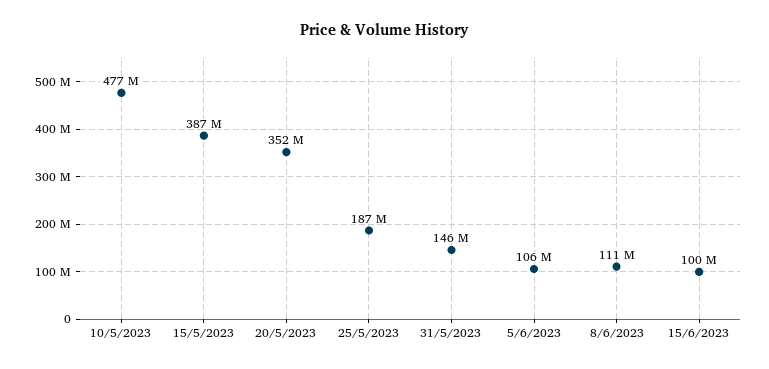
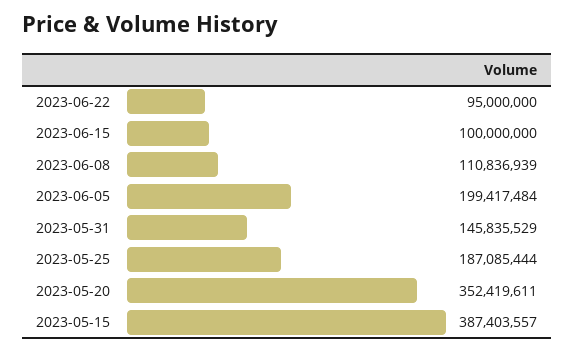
10/5/2023: 477000000 -> none
5/6/2023: 106000000 -> 199417484
2023-06-22: none -> 95000000

